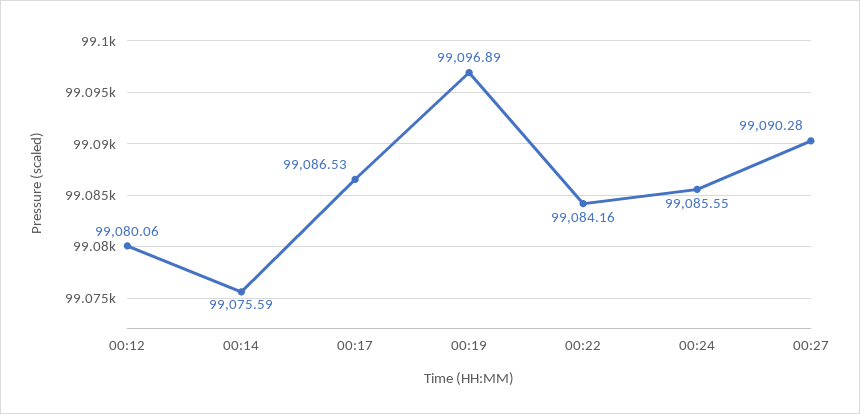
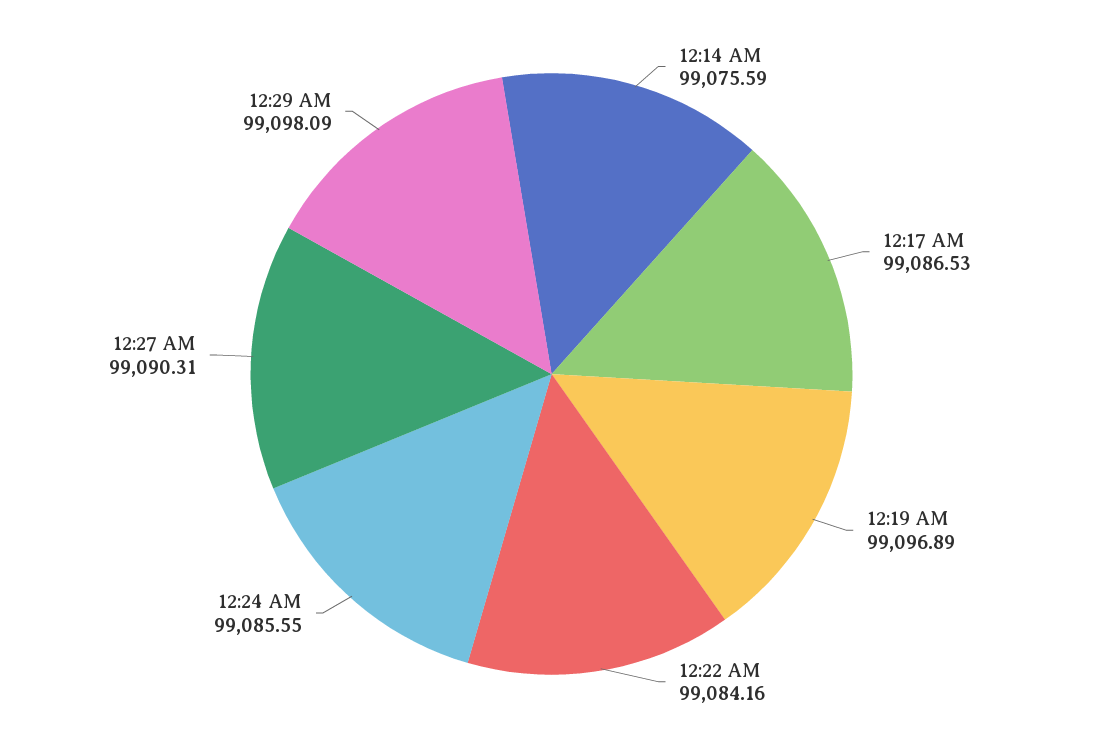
00:12: 99080.06 -> none
00:27: 99090.28 -> 99090.31
12:29 AM: none -> 99098.09

